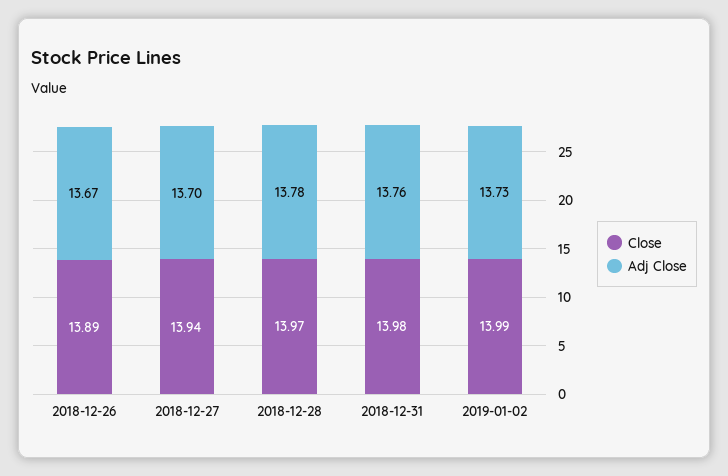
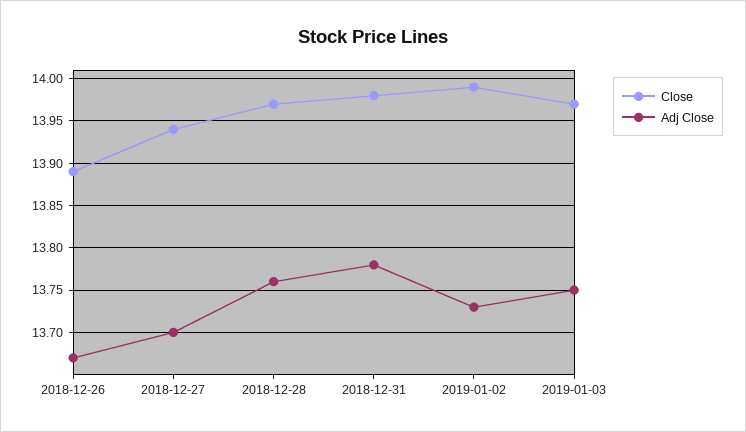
Adj Close, 2018-12-28: 13.78 -> 13.76
Adj Close, 2018-12-31: 13.76 -> 13.78
Close, 2019-01-03: none -> 13.97
Adj Close, 2019-01-03: none -> 13.75

